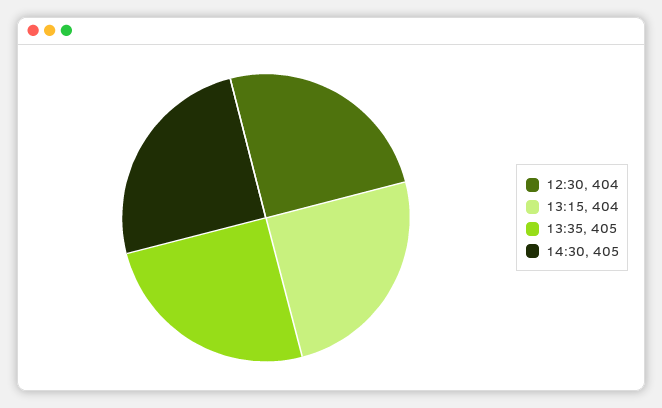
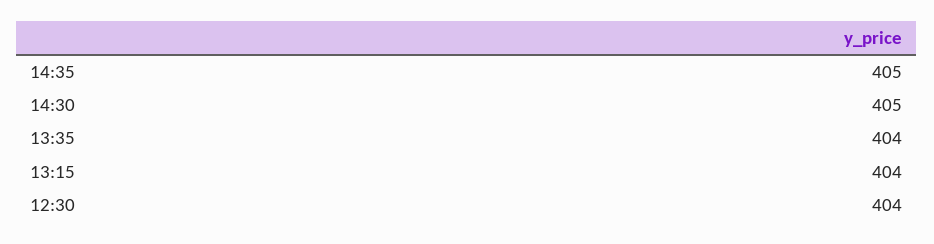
13:35: 405 -> 404
14:35: none -> 405

